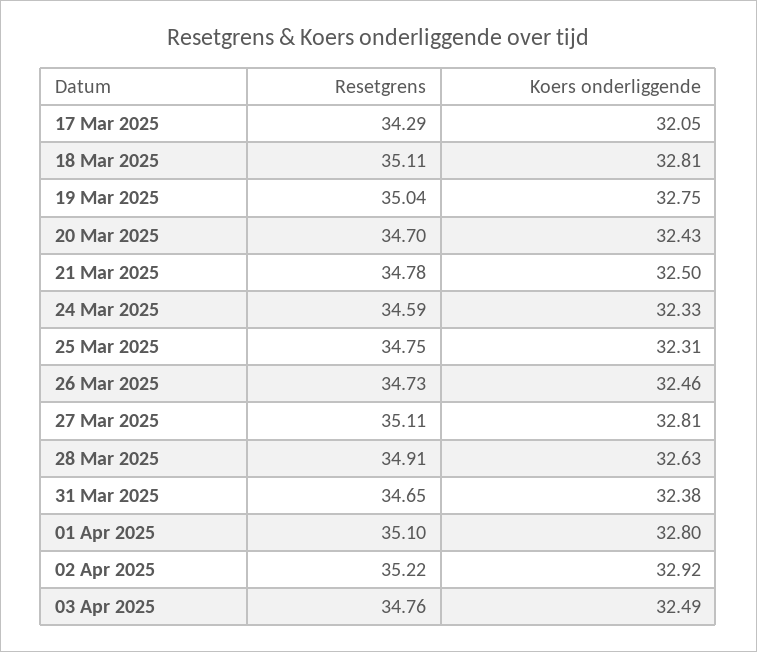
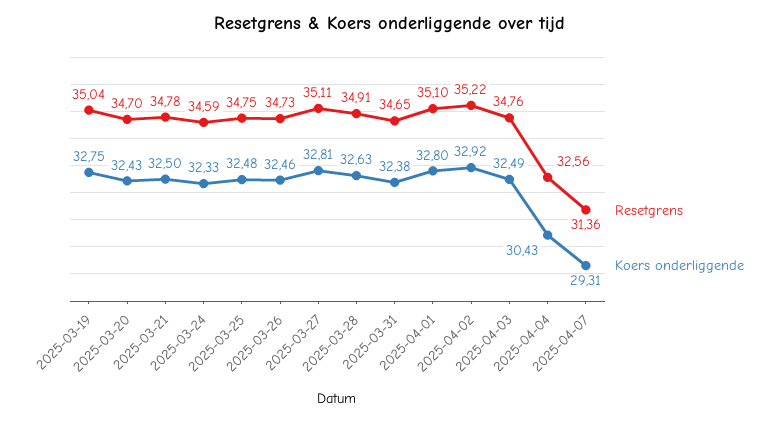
Resetgrens, 17 Mar 2025: 34.29 -> none
Koers onderliggende, 17 Mar 2025: 32.05 -> none
Resetgrens, 18 Mar 2025: 35.11 -> none
Koers onderliggende, 18 Mar 2025: 32.81 -> none
Koers onderliggende, 25 Mar 2025: 32.31 -> 32.48
Resetgrens, 2025-04-04: none -> 32.56
Koers onderliggende, 2025-04-04: none -> 30.43
Resetgrens, 2025-04-07: none -> 31.36
Koers onderliggende, 2025-04-07: none -> 29.31

